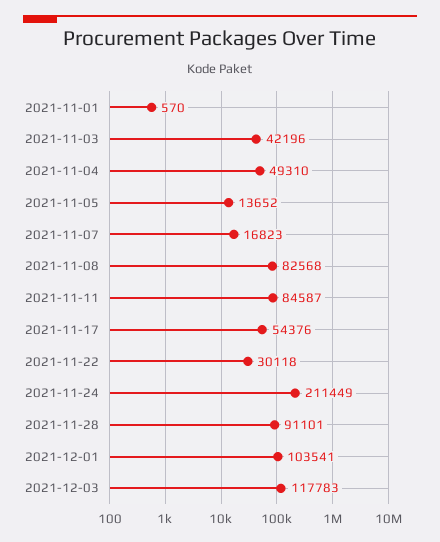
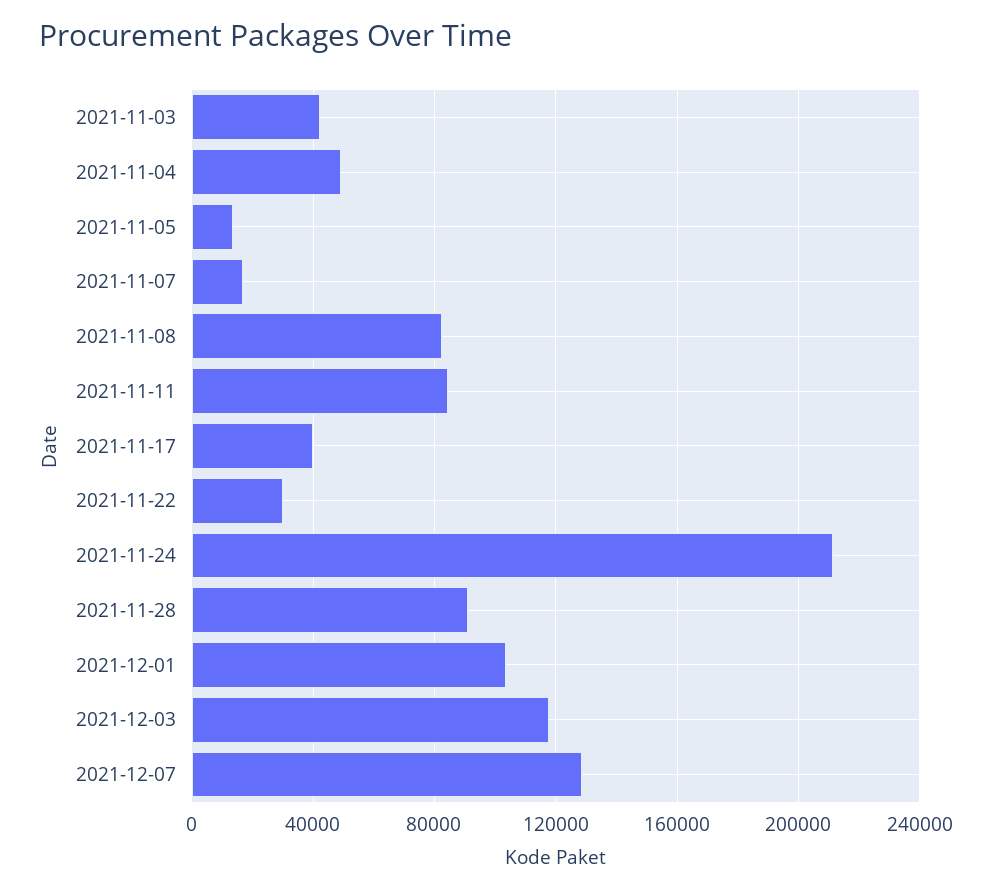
2021-11-01: 570 -> none
2021-11-17: 54376 -> 40000
2021-12-07: none -> 130000

